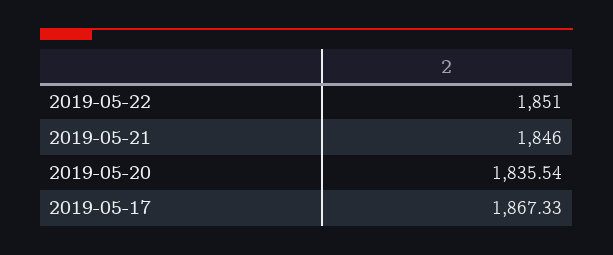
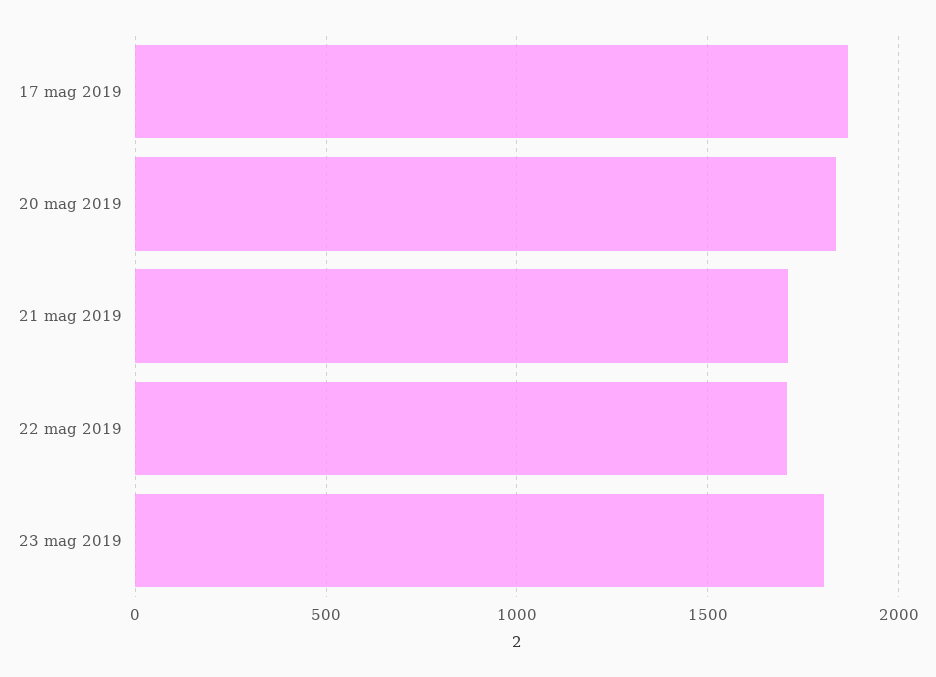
2019-05-22: 1851 -> 1700
2019-05-21: 1846 -> 1700
23 mag 2019: none -> 1800

